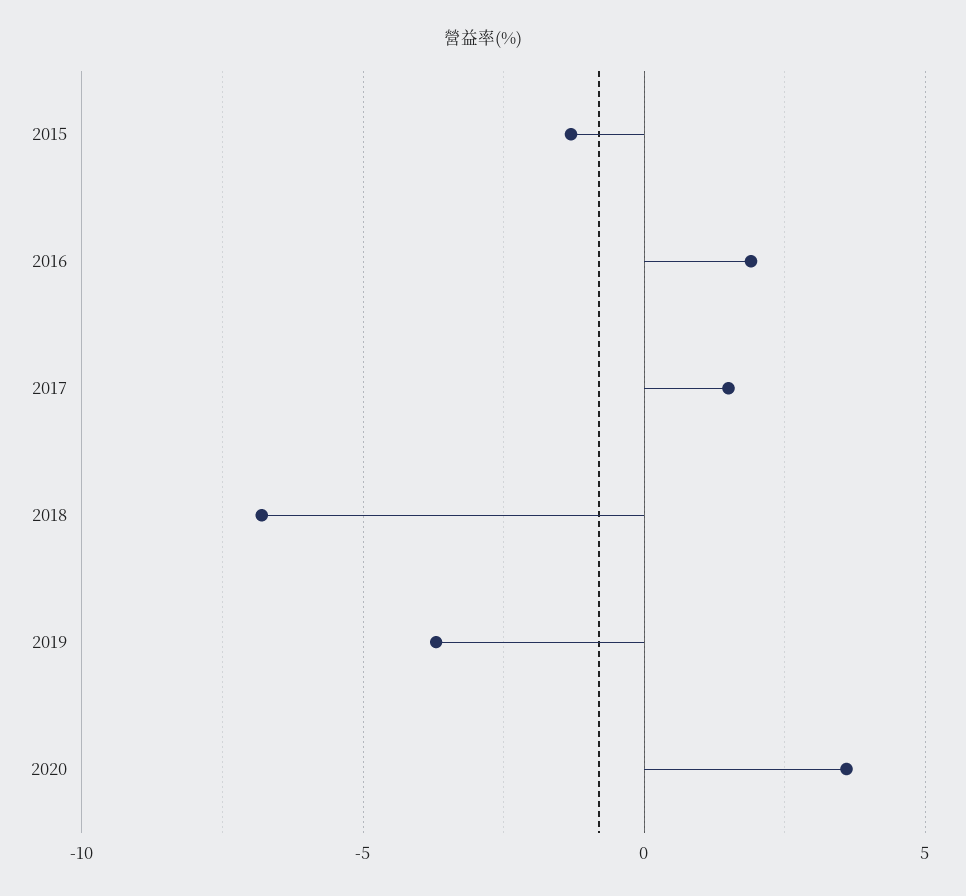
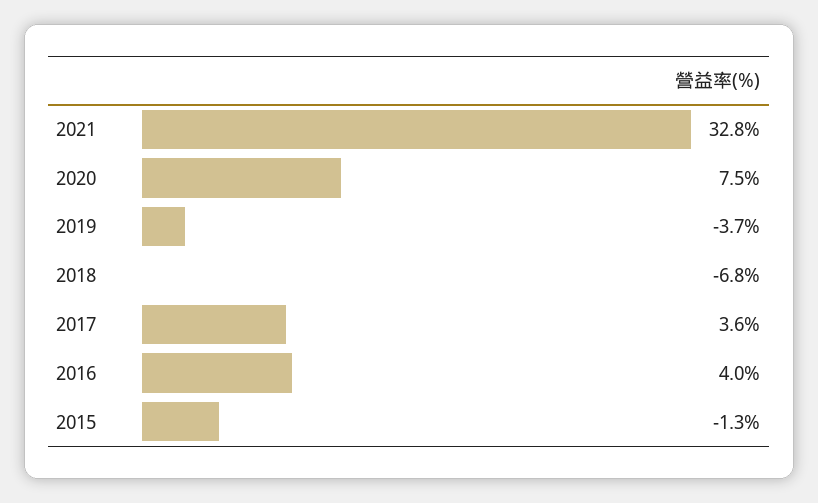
2016: 2 -> 4
2017: 1.5 -> 3.6
2020: 3.5 -> 7.5
2021: none -> 32.8

